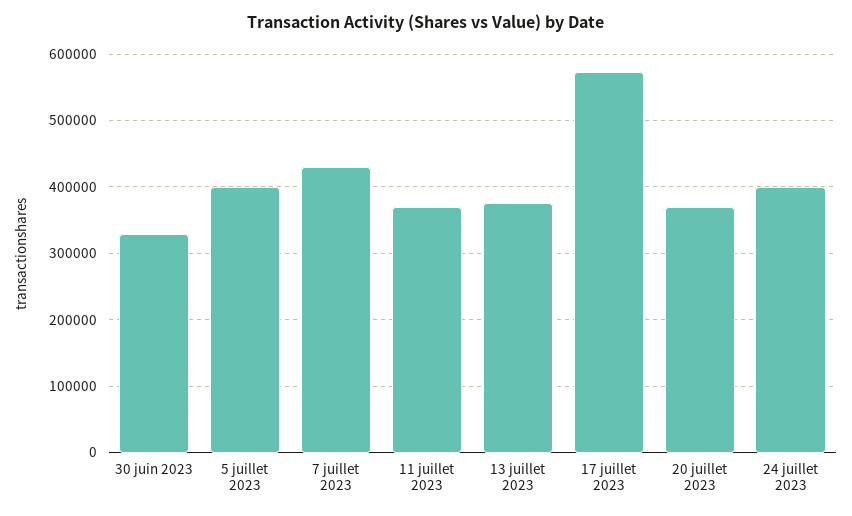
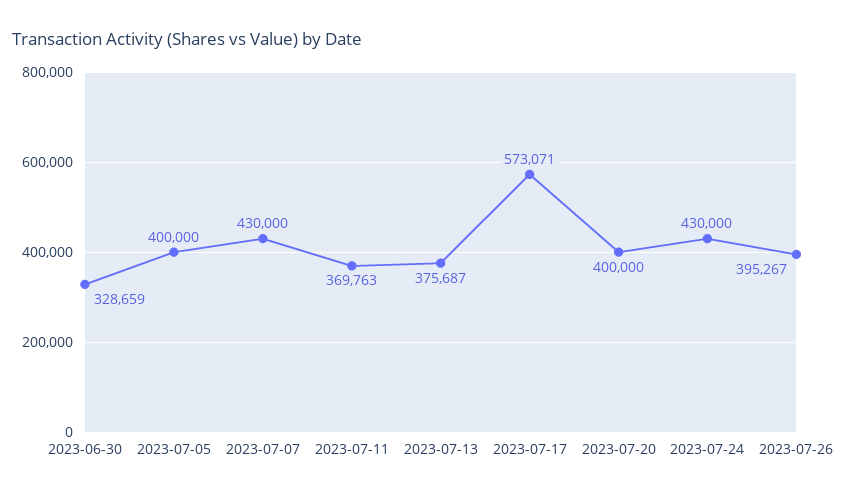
20 juillet 2023: 370000 -> 400000
24 juillet 2023: 400000 -> 430000
2023-07-26: none -> 395267

